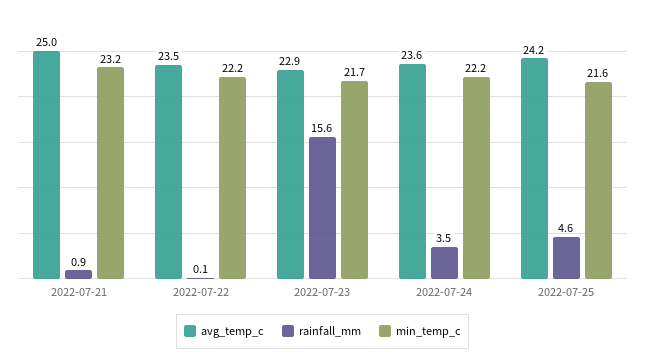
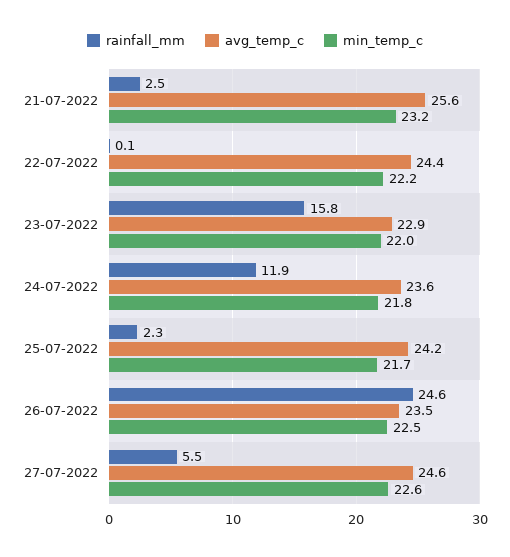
avg_temp_c, 2022-07-21: 25 -> 25.6
rainfall_mm, 2022-07-21: 0.9 -> 2.5
avg_temp_c, 2022-07-22: 23.5 -> 24.4
rainfall_mm, 2022-07-23: 15.6 -> 15.8
min_temp_c, 2022-07-23: 21.7 -> 22
rainfall_mm, 2022-07-24: 3.5 -> 11.9
min_temp_c, 2022-07-24: 22.2 -> 21.8
rainfall_mm, 2022-07-25: 4.6 -> 2.3
min_temp_c, 2022-07-25: 21.6 -> 21.7
rainfall_mm, 26-07-2022: none -> 24.6
avg_temp_c, 26-07-2022: none -> 23.5
min_temp_c, 26-07-2022: none -> 22.5
rainfall_mm, 27-07-2022: none -> 5.5
avg_temp_c, 27-07-2022: none -> 24.6
min_temp_c, 27-07-2022: none -> 22.6

